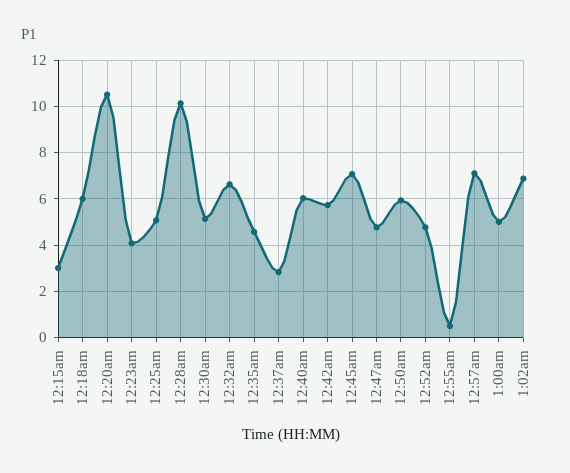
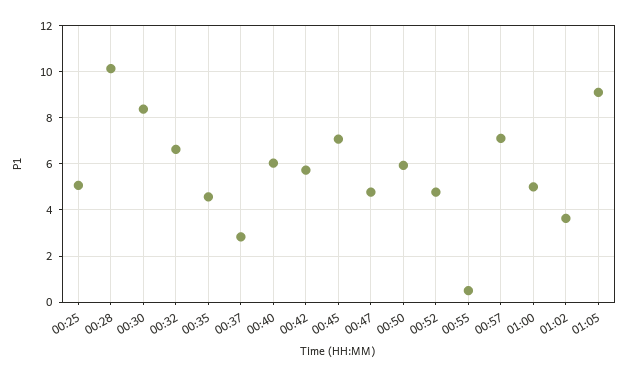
12:15am: 3 -> none
12:18am: 6 -> none
12:20am: 10.5 -> none
12:23am: 4 -> none
12:30am: 5 -> 8.5
1:02am: 7 -> 3.5
01:05: none -> 9

